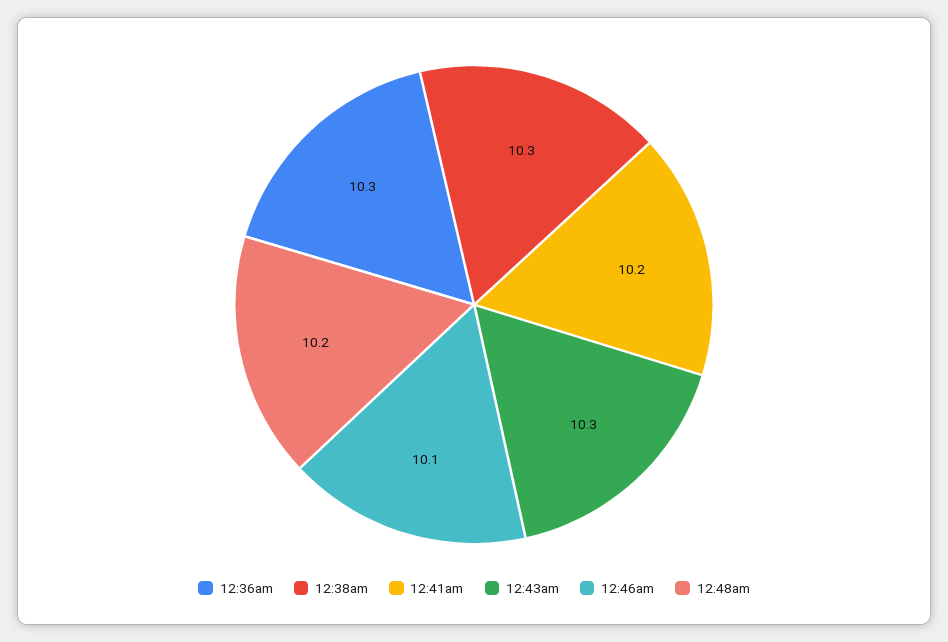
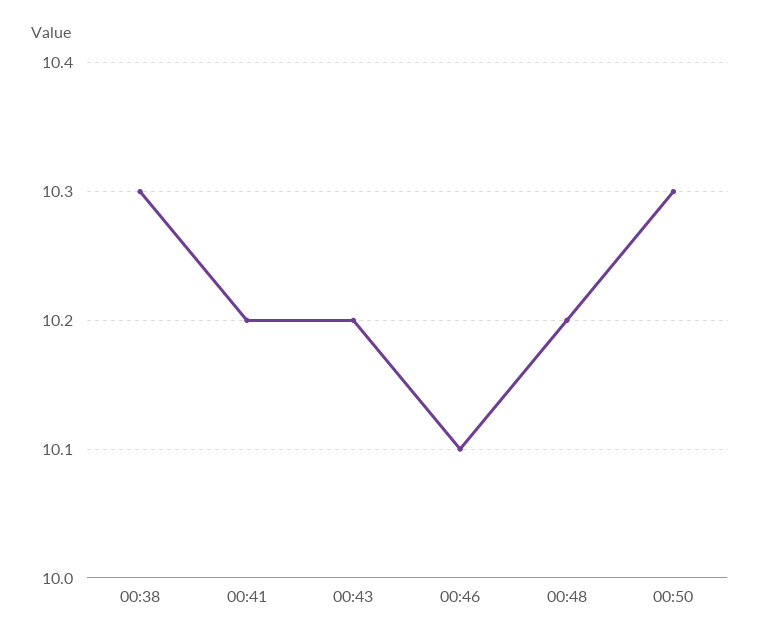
12:36am: 10.3 -> none
12:43am: 10.3 -> 10.2
00:50: none -> 10.3

